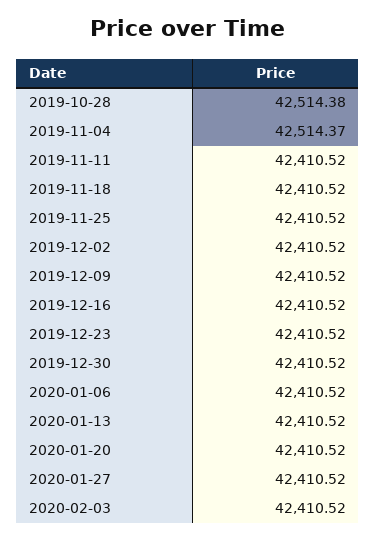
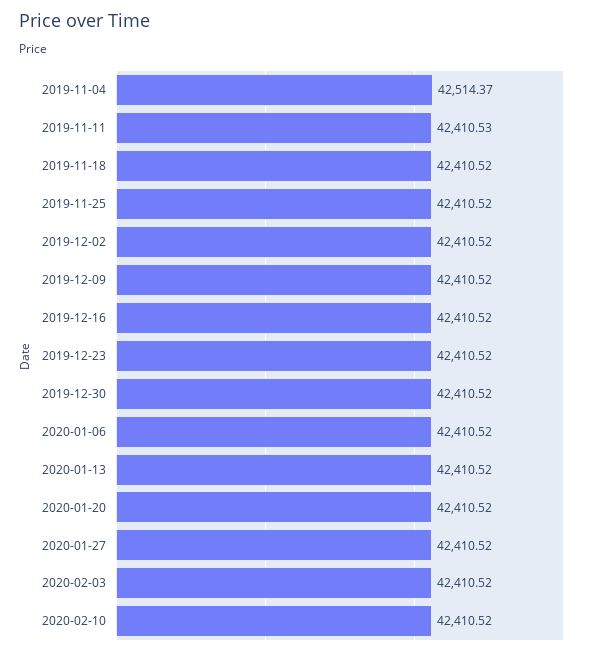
2019-10-28: 42514.38 -> none
2019-11-11: 42410.52 -> 42410.53
2020-02-10: none -> 42410.52

